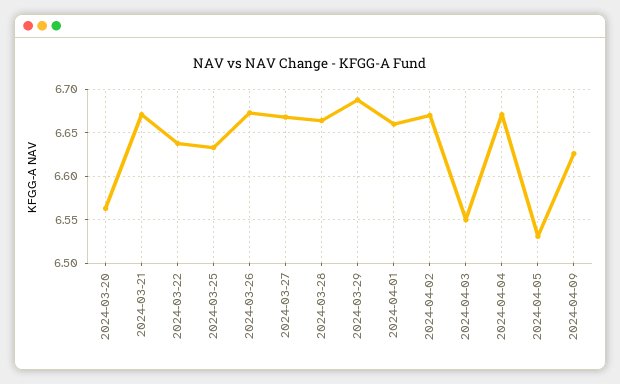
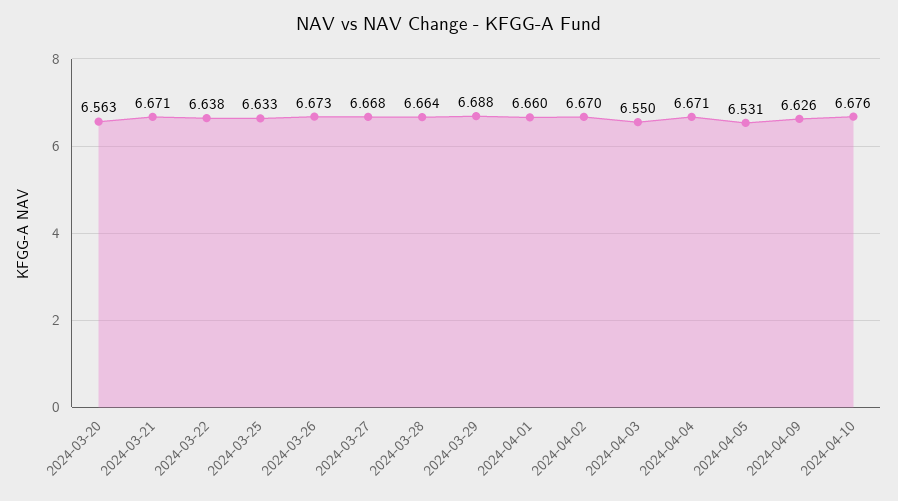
2024-04-10: none -> 6.676

